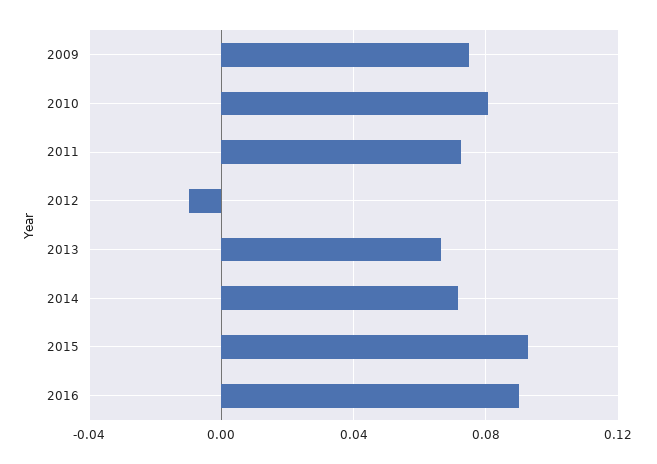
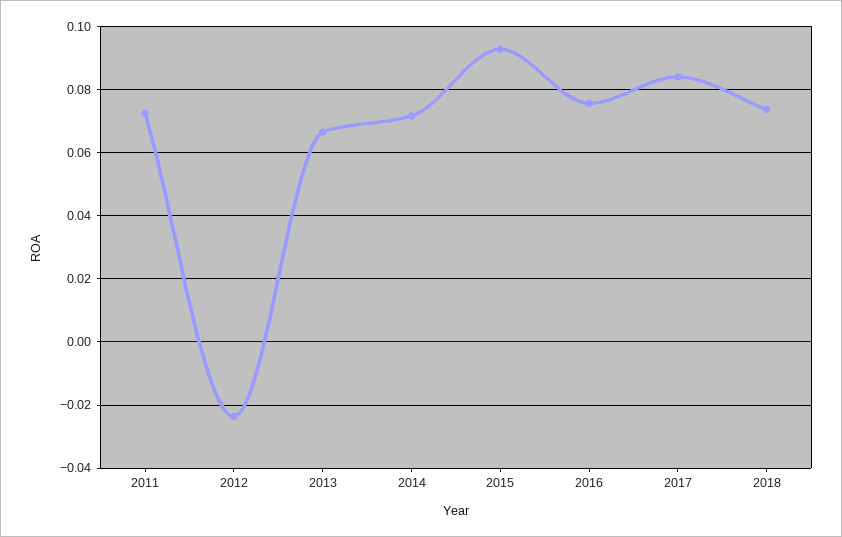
2009: 0.075 -> none
2010: 0.08 -> none
2012: -0.01 -> -0.024
2016: 0.09 -> 0.076
2017: none -> 0.084
2018: none -> 0.074

